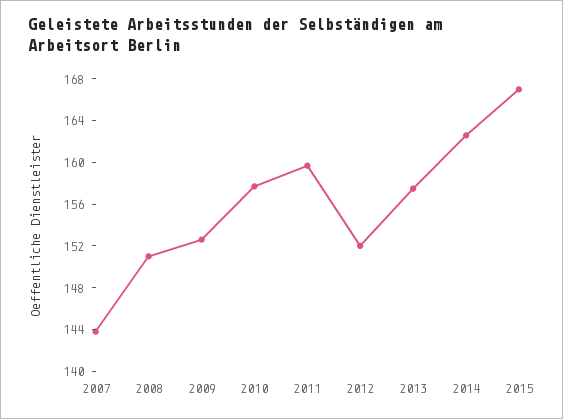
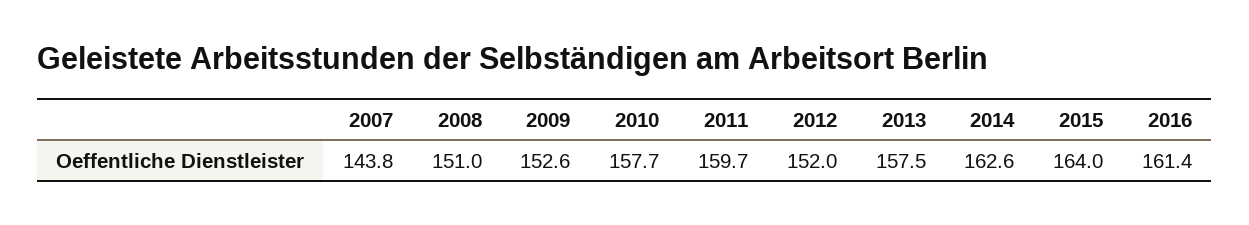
2015: 167 -> 164
2016: none -> 161.4

